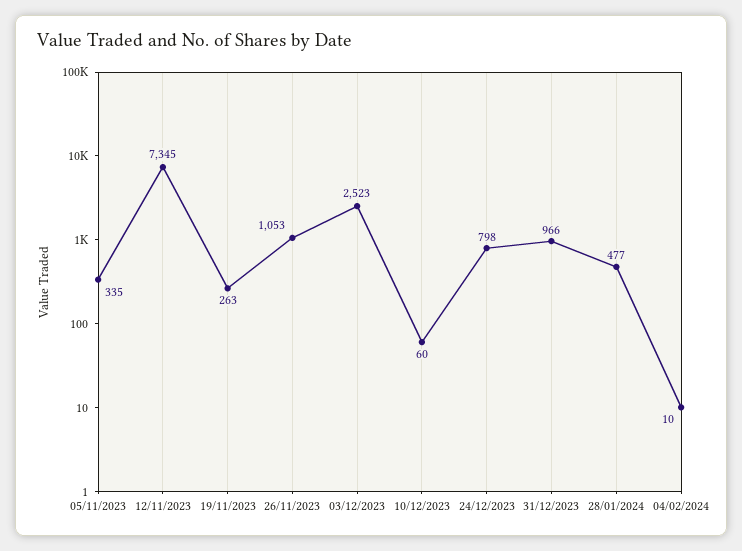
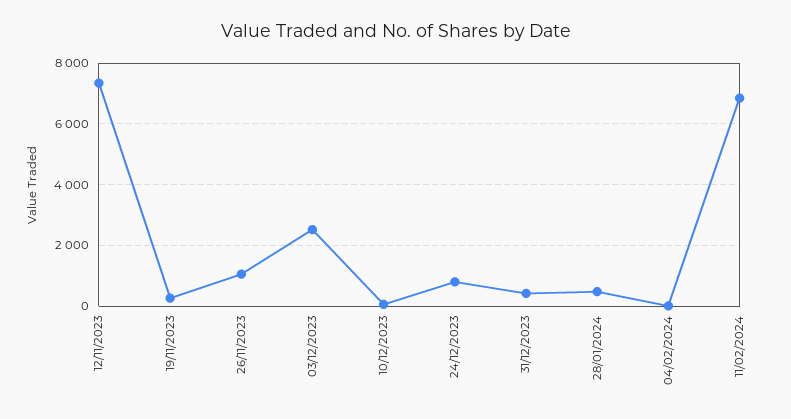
05/11/2023: 335 -> none
31/12/2023: 966 -> 400
11/02/2024: none -> 6800

